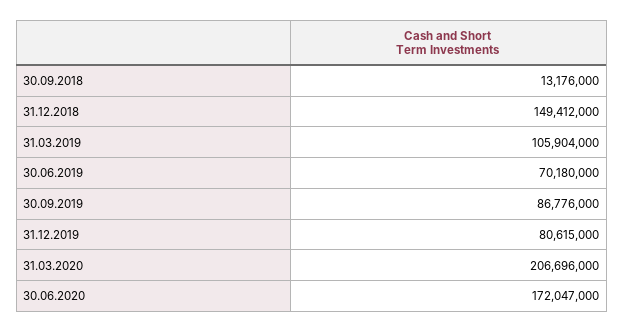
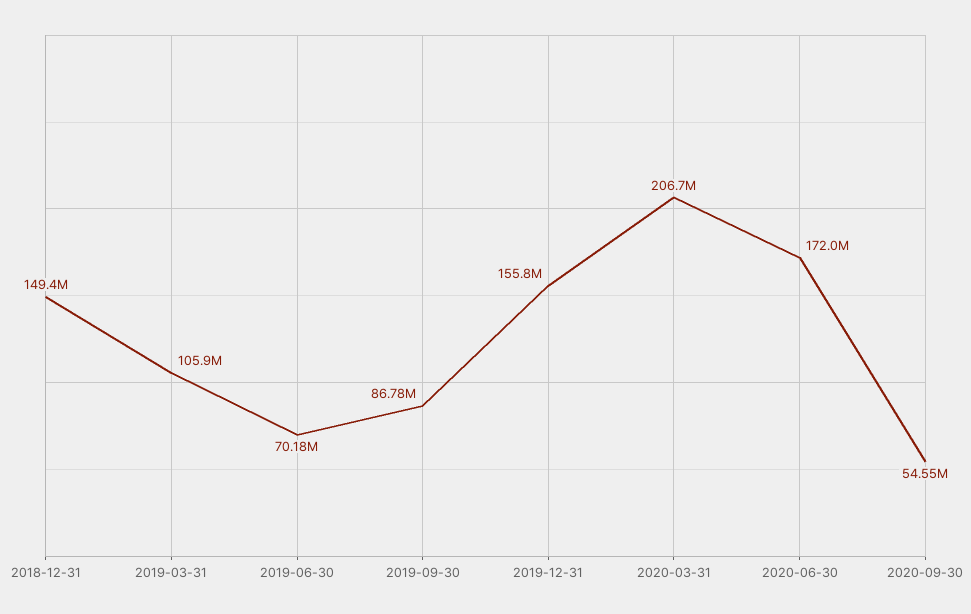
30.09.2018: 13176000 -> none
31.12.2019: 80615000 -> 155800000
2020-09-30: none -> 54550000

